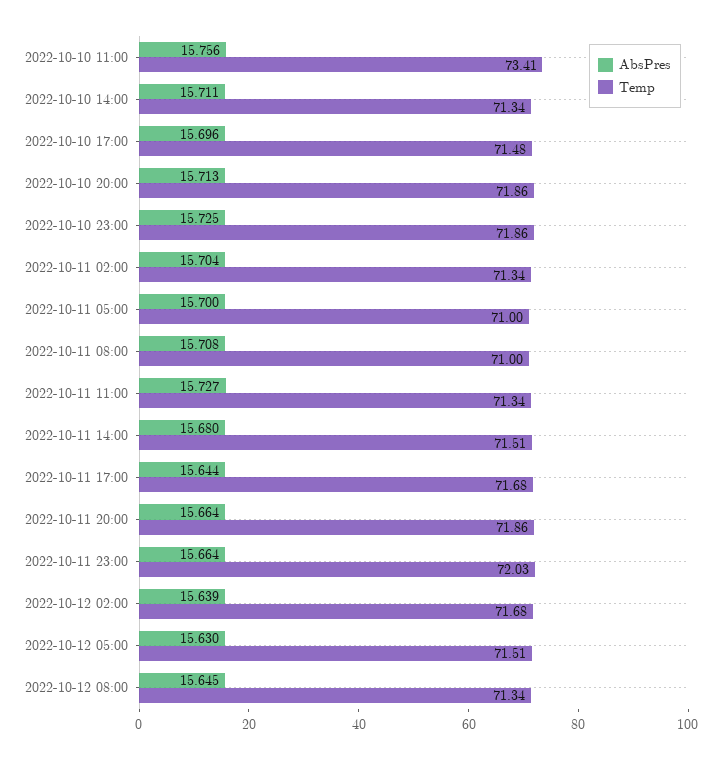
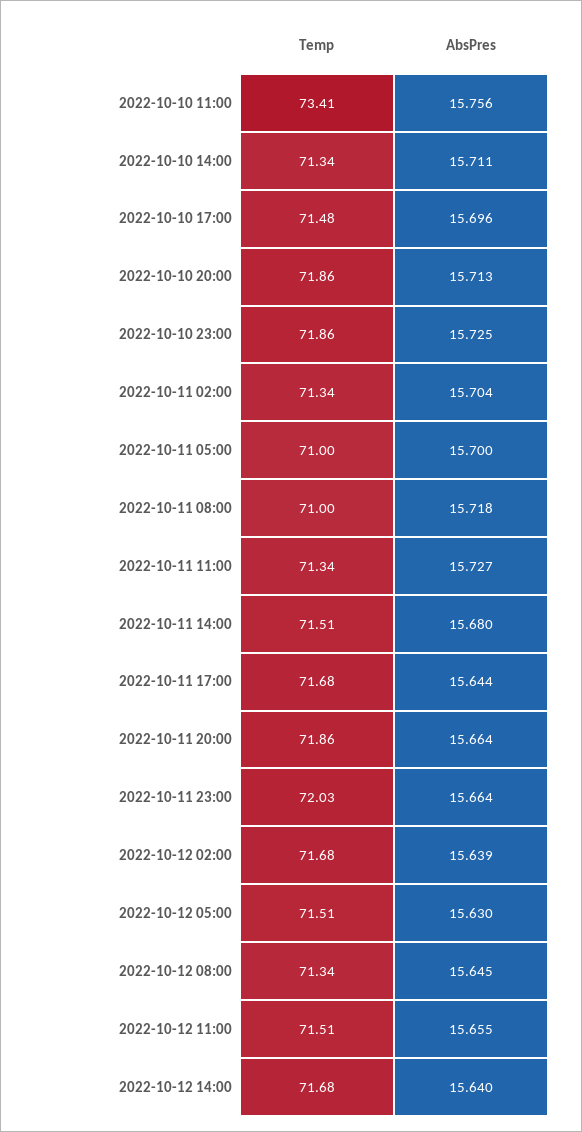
AbsPres, 2022-10-11 08:00: 15.708 -> 15.718
Temp, 2022-10-12 11:00: none -> 71.51
AbsPres, 2022-10-12 11:00: none -> 15.655
Temp, 2022-10-12 14:00: none -> 71.68
AbsPres, 2022-10-12 14:00: none -> 15.64

